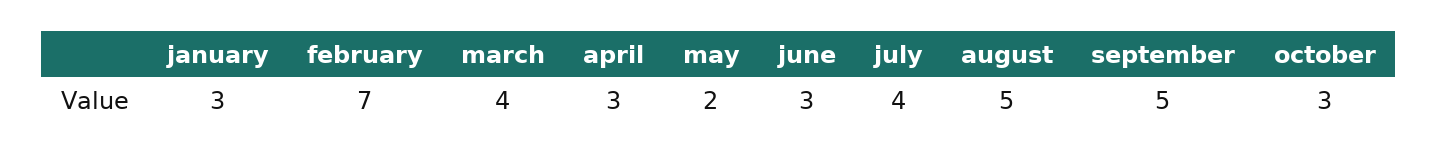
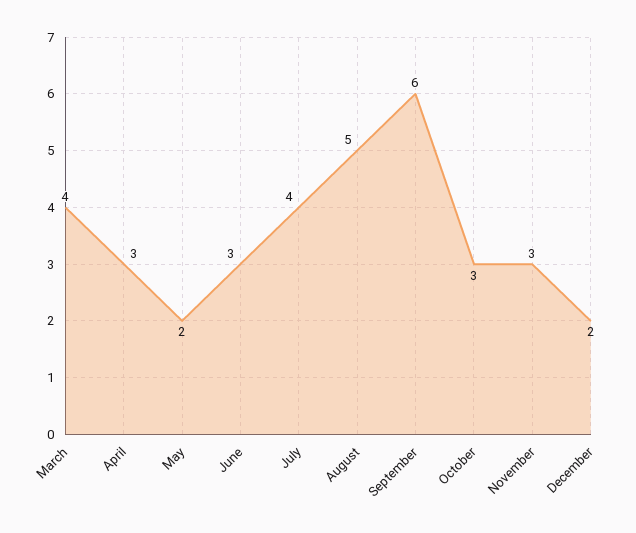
january: 3 -> none
february: 7 -> none
september: 5 -> 6
November: none -> 3
December: none -> 2

